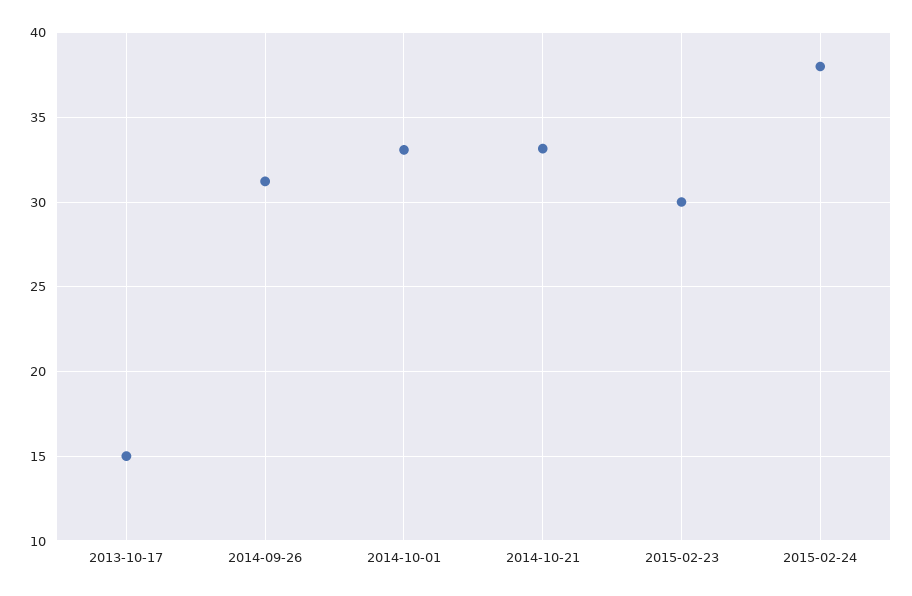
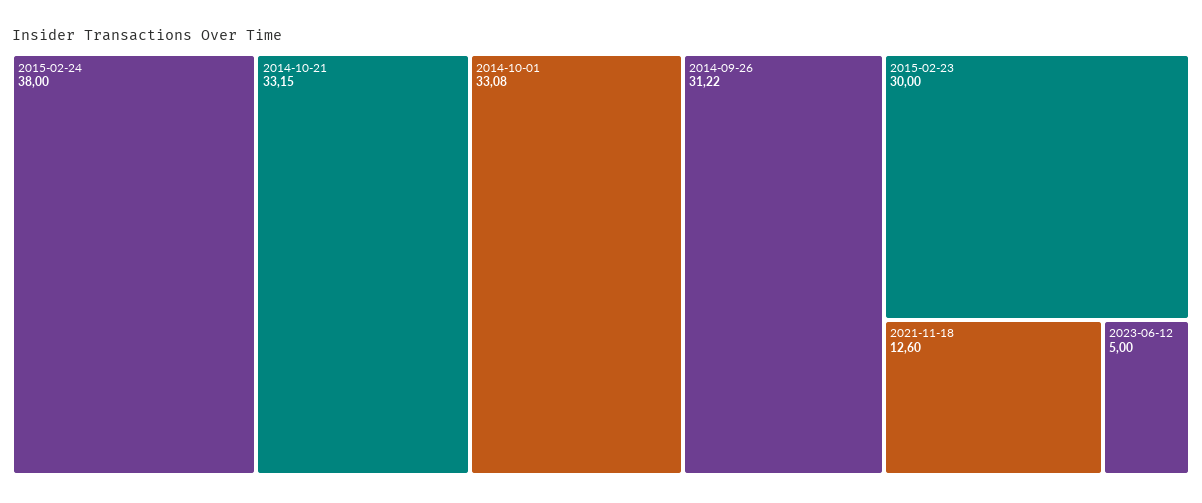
2013-10-17: 15 -> none
2021-11-18: none -> 12.6
2023-06-12: none -> 5

